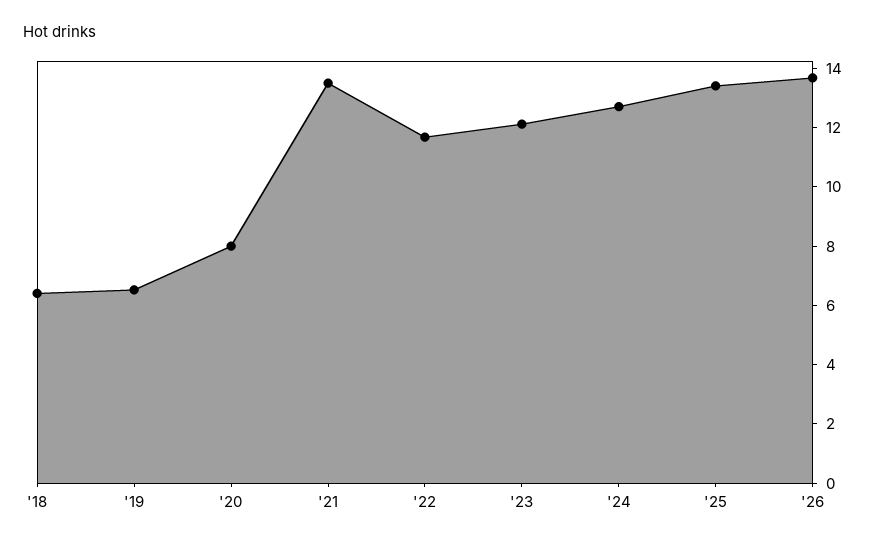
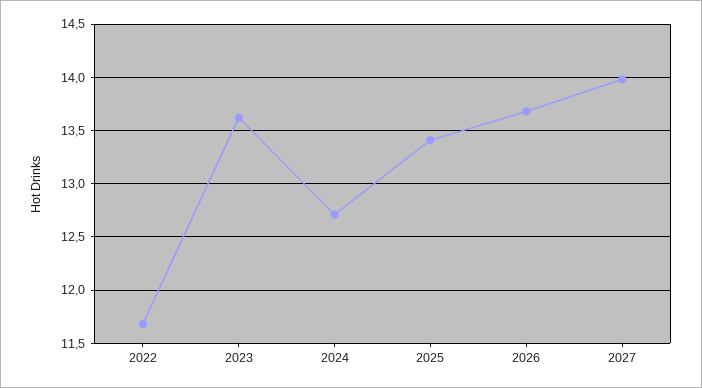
'18: 6.5 -> none
'19: 6.5 -> none
'20: 8 -> none
'21: 13.5 -> none
'23: 12 -> 13.6
2027: none -> 14

